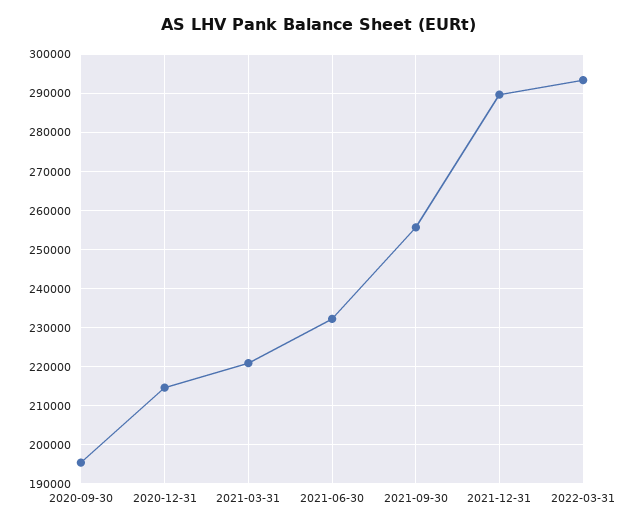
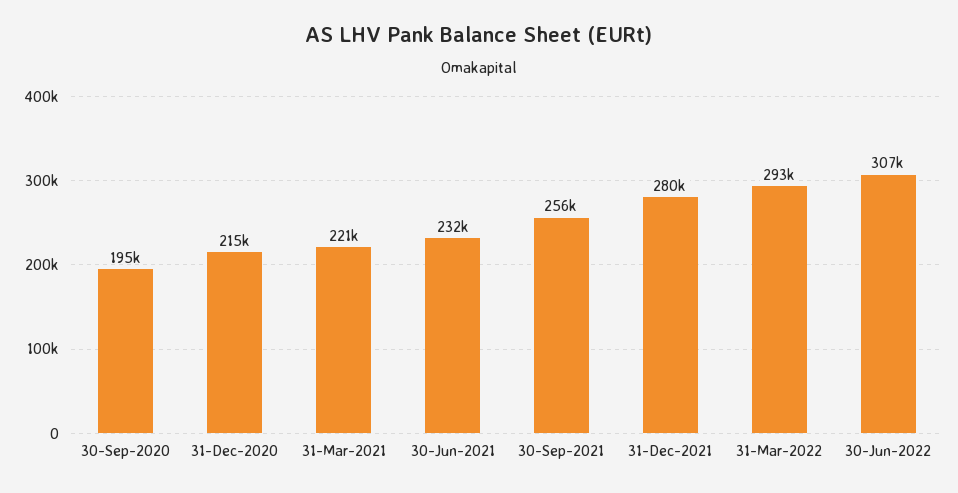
2021-12-31: 290000 -> 280000
30-Jun-2022: none -> 307000

